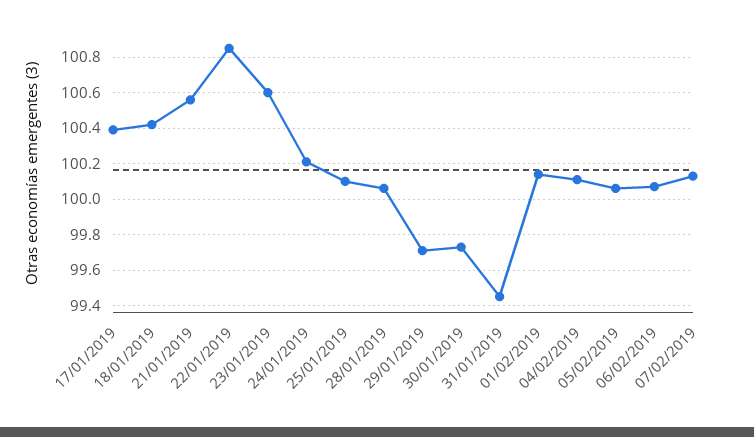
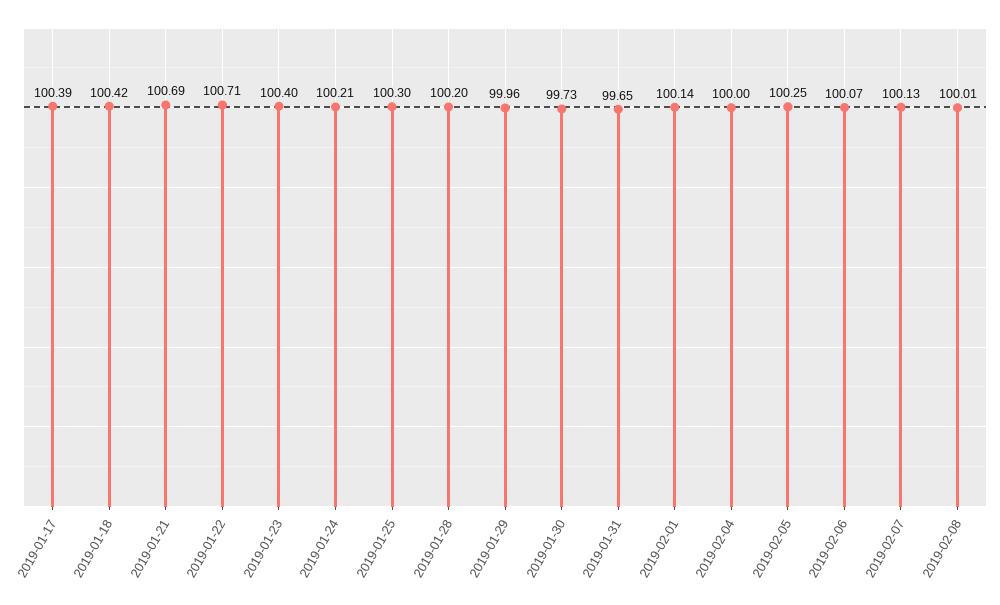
21/01/2019: 100.55 -> 100.69
22/01/2019: 100.85 -> 100.71
23/01/2019: 100.6 -> 100.4
25/01/2019: 100.1 -> 100.3
28/01/2019: 100.05 -> 100.2
29/01/2019: 99.7 -> 99.96
31/01/2019: 99.45 -> 99.65
04/02/2019: 100.1 -> 100
05/02/2019: 100.05 -> 100.25
2019-02-08: none -> 100.01

